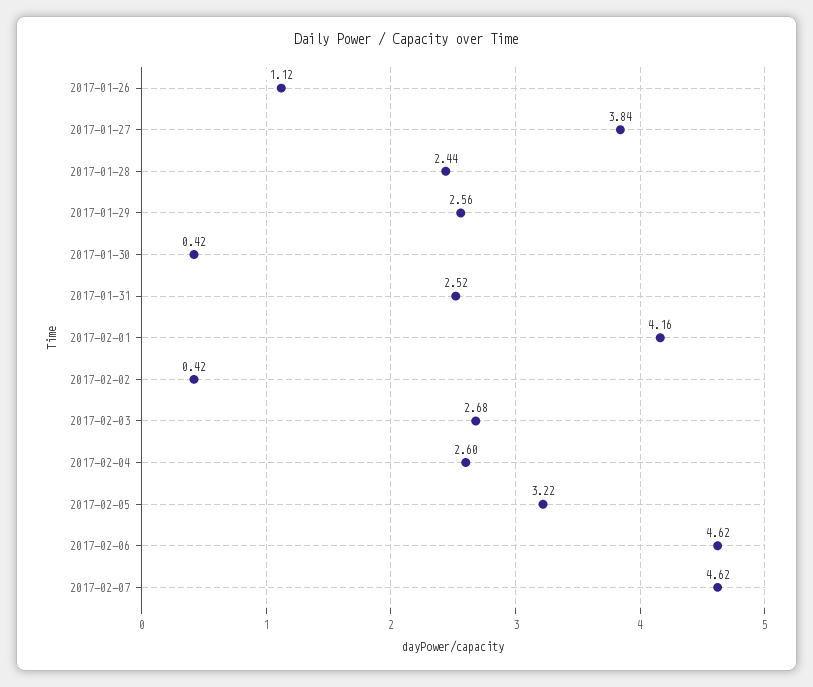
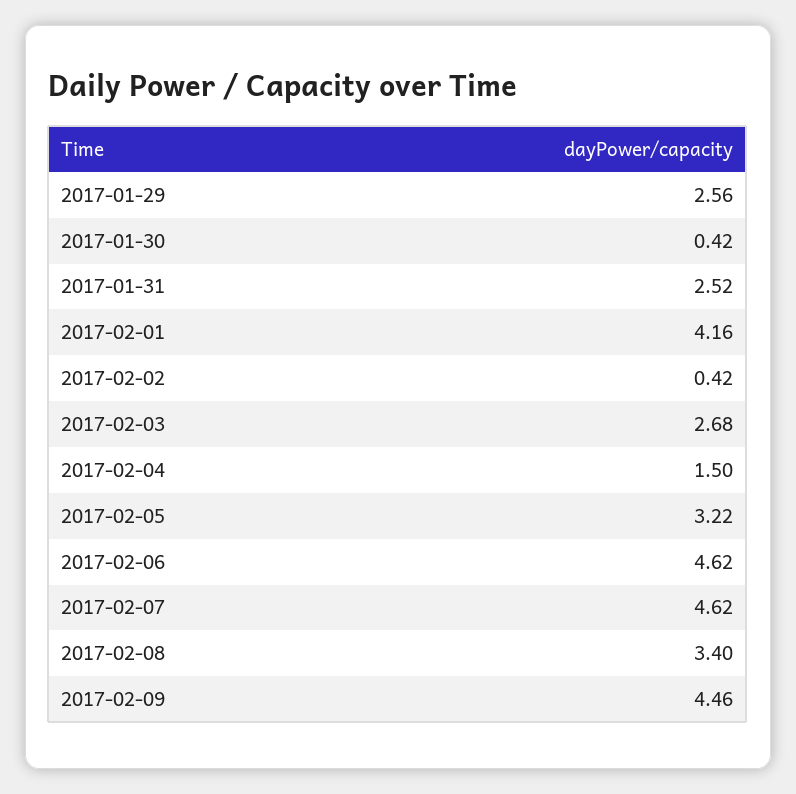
2017-01-26: 1.12 -> none
2017-01-27: 3.84 -> none
2017-01-28: 2.44 -> none
2017-02-04: 2.6 -> 1.5
2017-02-08: none -> 3.4
2017-02-09: none -> 4.46

